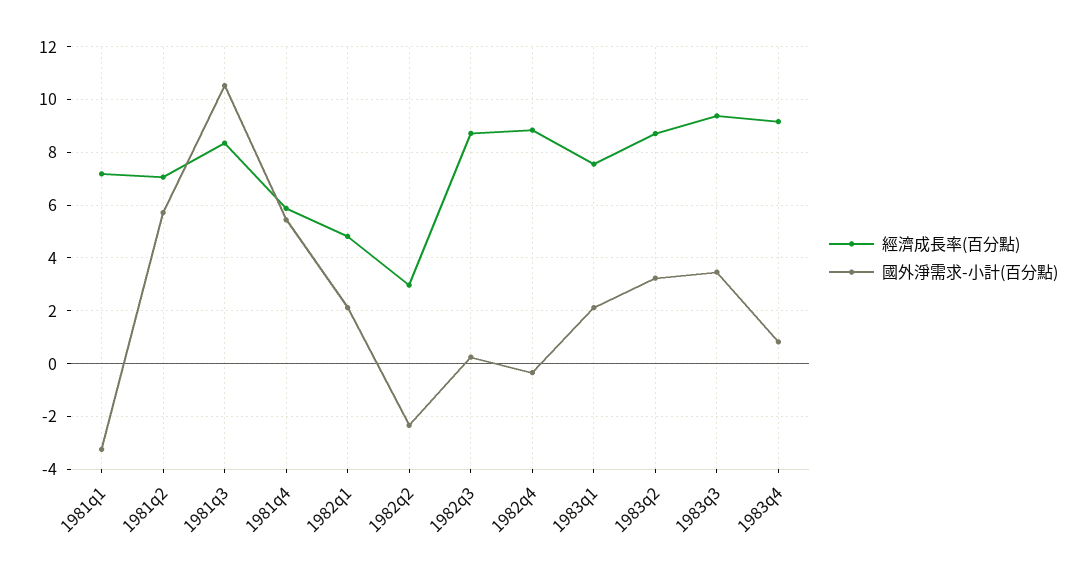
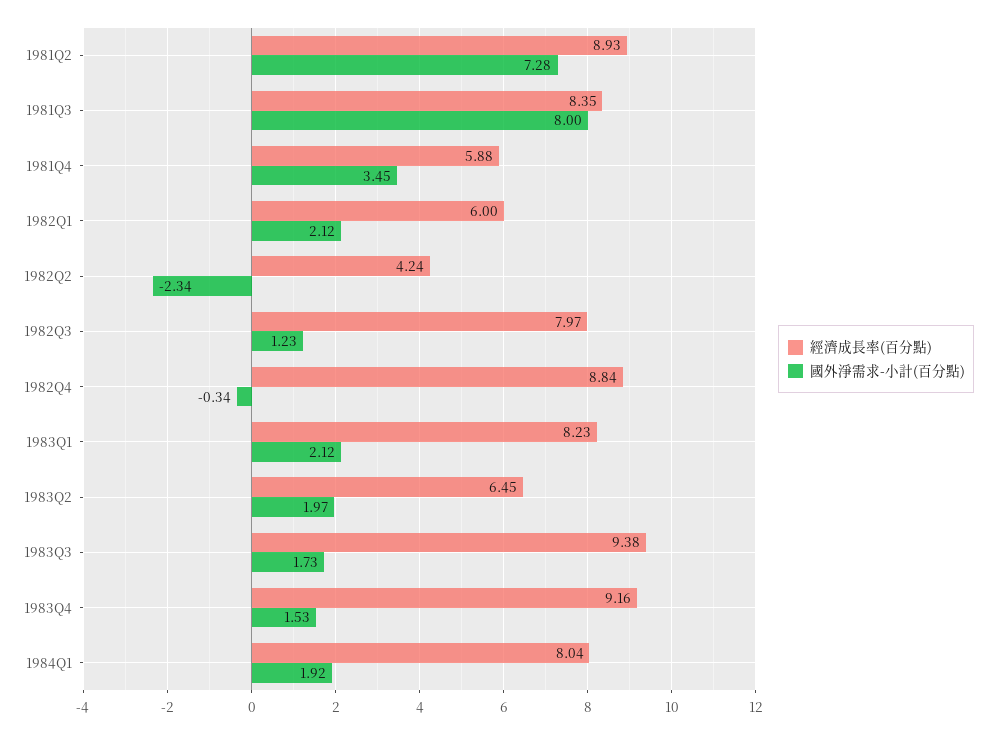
經濟成長率(百分點), 1981q1: 7.25 -> none
國外淨需求-小計(百分點), 1981q1: -3.25 -> none
經濟成長率(百分點), 1981q2: 7 -> 8.93
國外淨需求-小計(百分點), 1981q2: 5.75 -> 7.28
國外淨需求-小計(百分點), 1981q3: 10.5 -> 8
國外淨需求-小計(百分點), 1981q4: 5.5 -> 3.45
經濟成長率(百分點), 1982q1: 4.75 -> 6
經濟成長率(百分點), 1982q2: 3 -> 4.24
經濟成長率(百分點), 1982q3: 8.75 -> 7.97
國外淨需求-小計(百分點), 1982q3: 0.25 -> 1.23
經濟成長率(百分點), 1983q1: 7.5 -> 8.23
經濟成長率(百分點), 1983q2: 8.75 -> 6.45
國外淨需求-小計(百分點), 1983q2: 3.25 -> 1.97
國外淨需求-小計(百分點), 1983q3: 3.5 -> 1.73
國外淨需求-小計(百分點), 1983q4: 0.75 -> 1.53
經濟成長率(百分點), 1984Q1: none -> 8.04
國外淨需求-小計(百分點), 1984Q1: none -> 1.92

